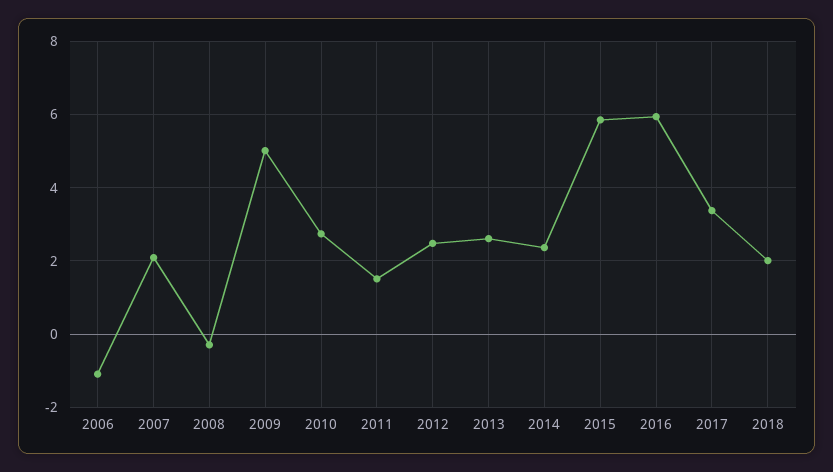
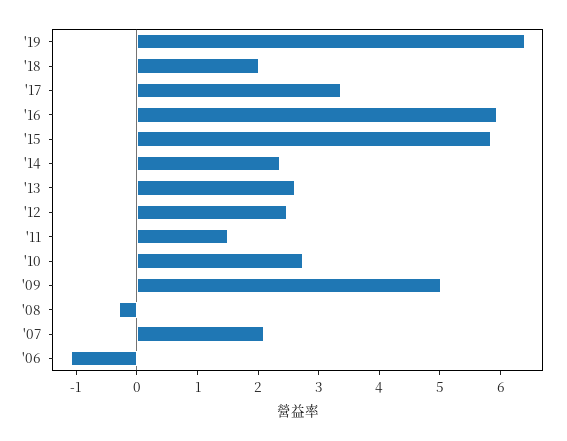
'19: none -> 6.4

